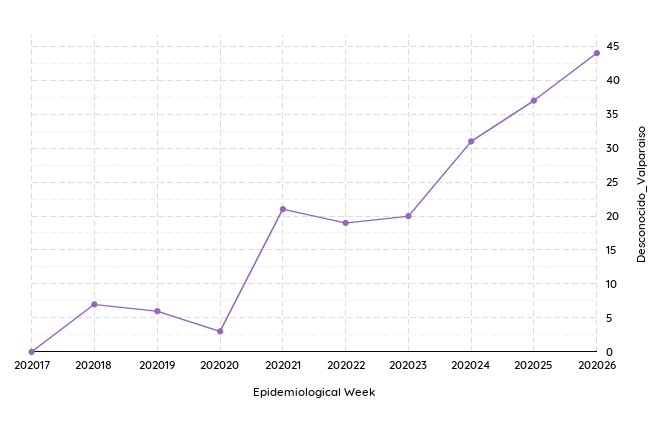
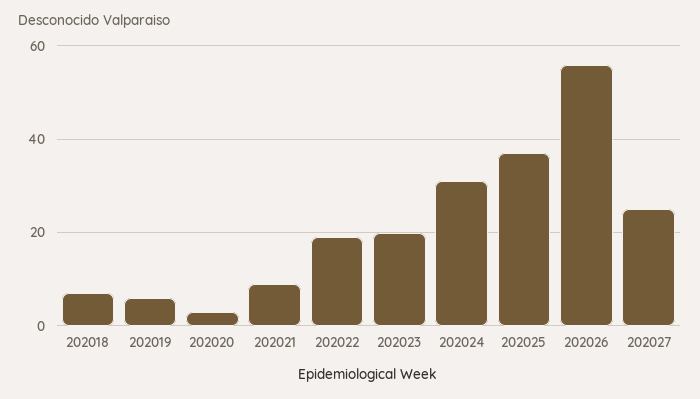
202017: 0 -> none
202021: 21 -> 10
202026: 44 -> 55
202027: none -> 25

